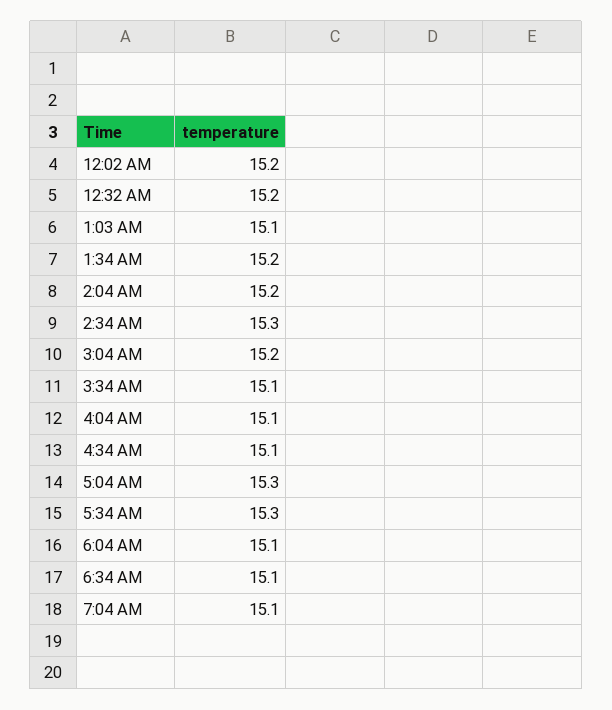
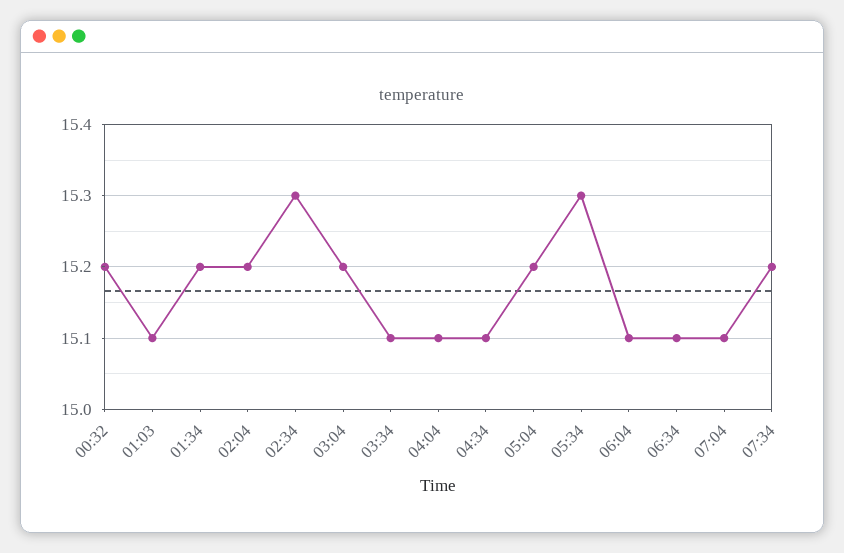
12:02 AM: 15.2 -> none
5:04 AM: 15.3 -> 15.2
07:34: none -> 15.2

